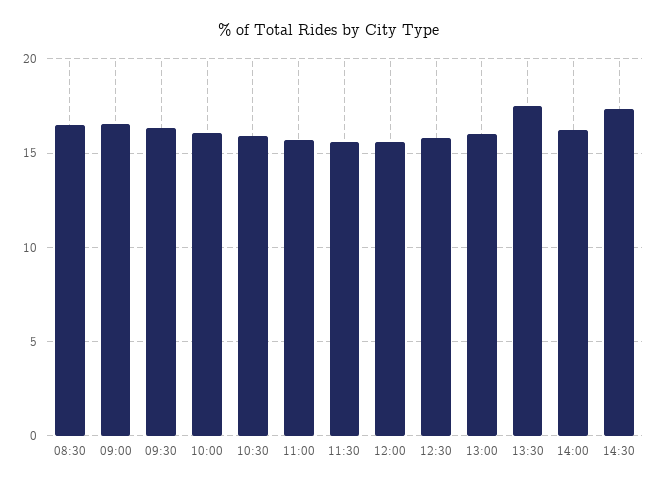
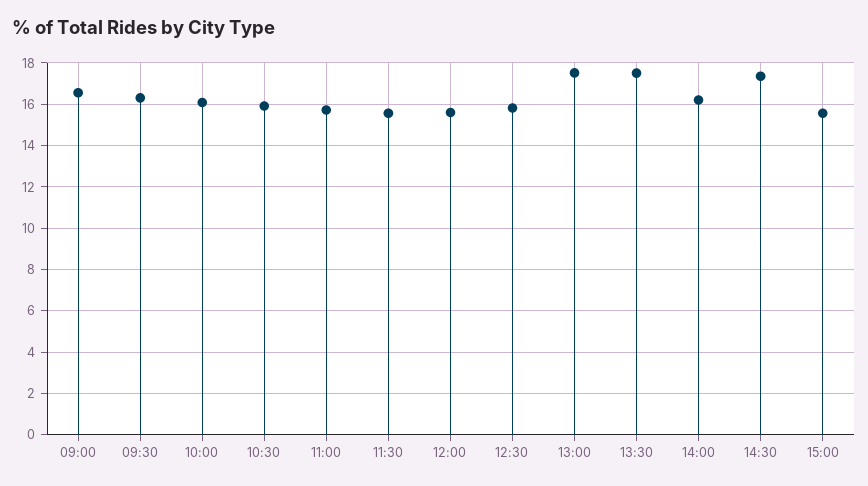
08:30: 16.5 -> none
13:00: 16 -> 17.5
15:00: none -> 15.5

